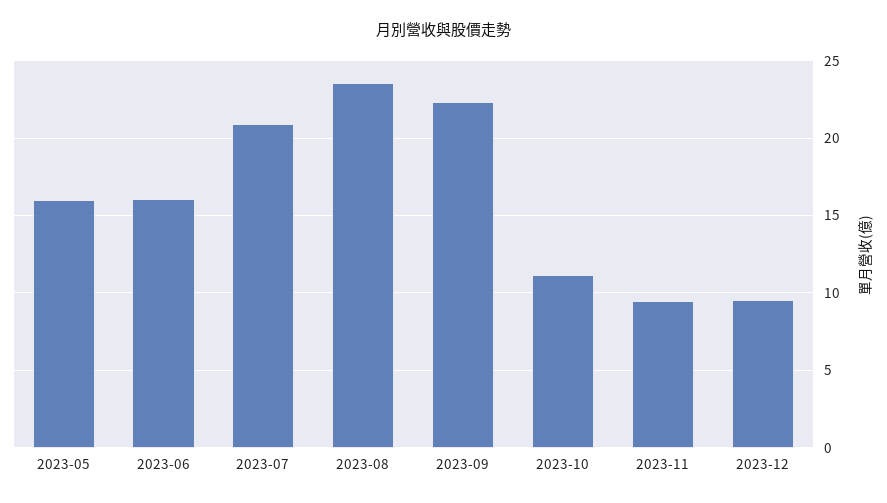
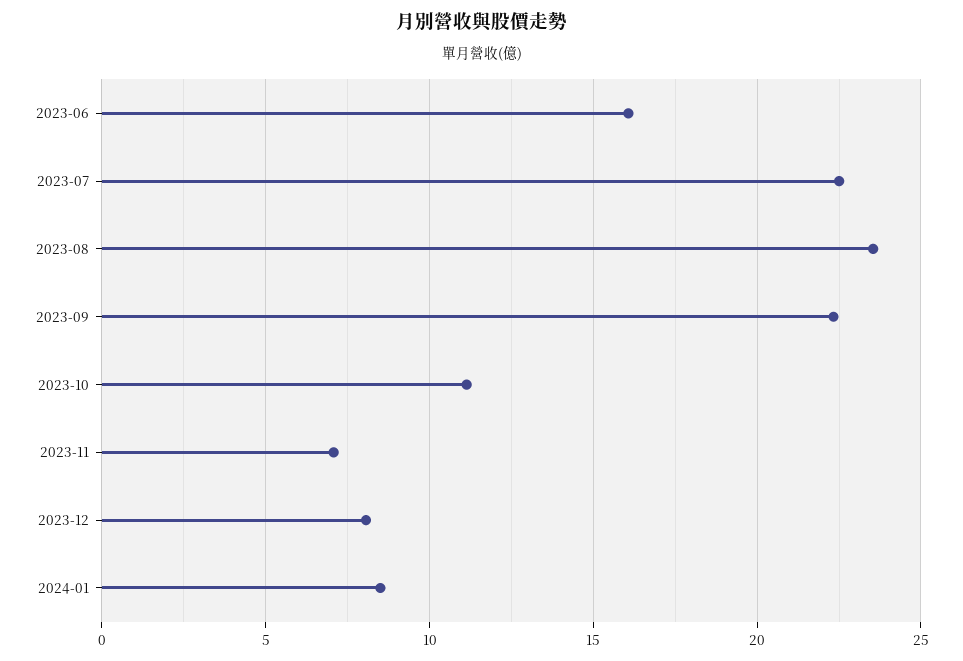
2023-05: 16 -> none
2023-07: 21 -> 22.5
2023-11: 9.5 -> 7
2023-12: 9.5 -> 8
2024-01: none -> 8.5

